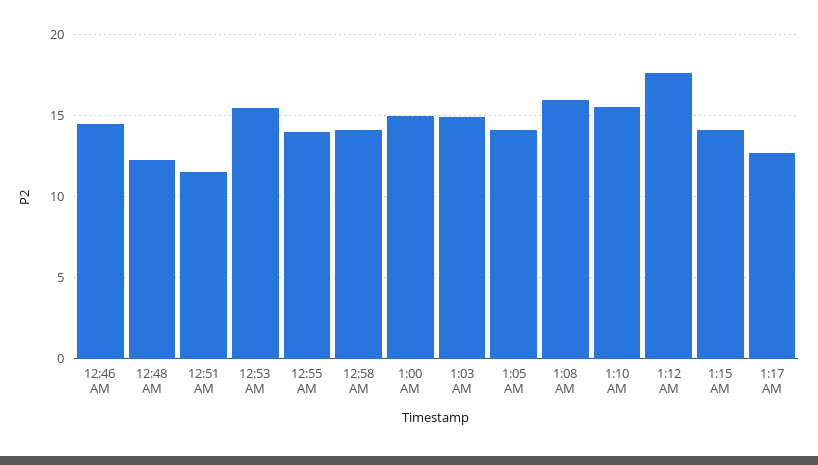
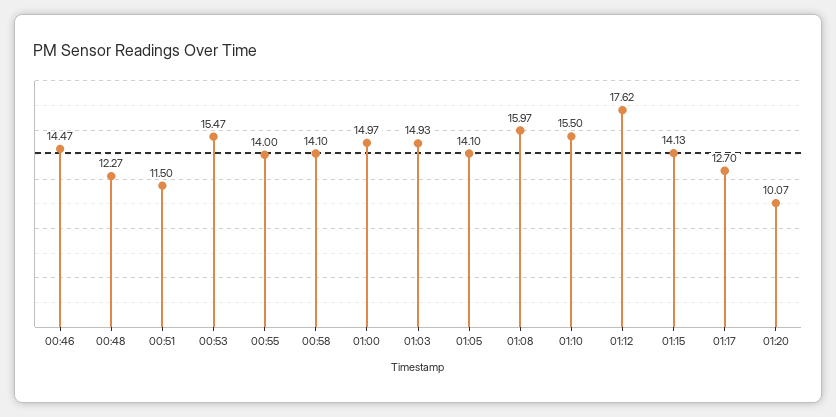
01:20: none -> 10.07

